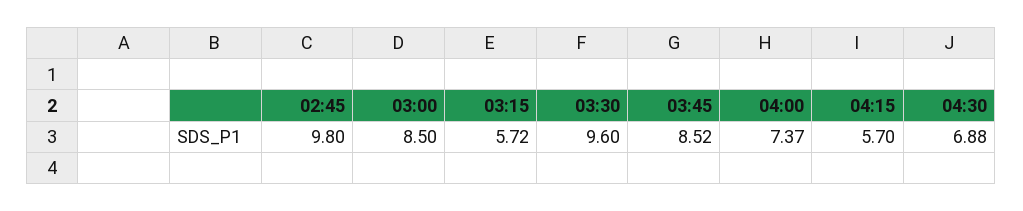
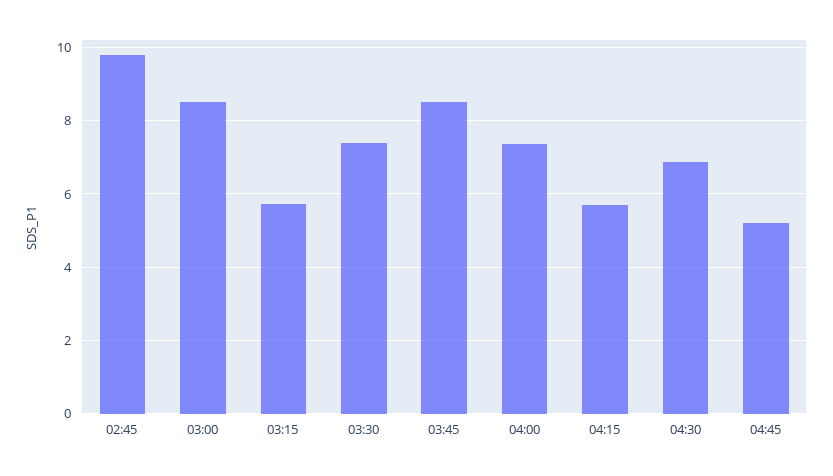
03:30: 9.6 -> 7.4
04:45: none -> 5.2

